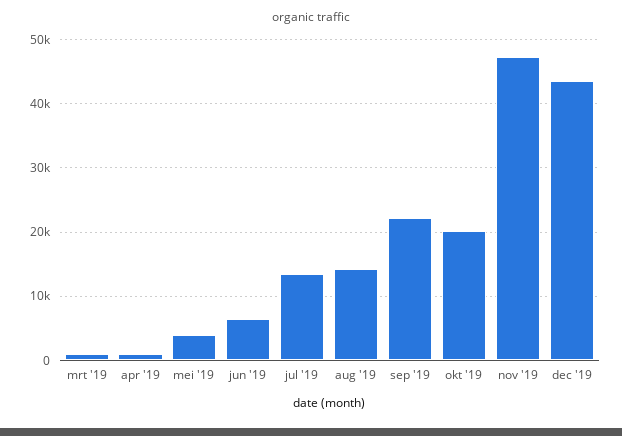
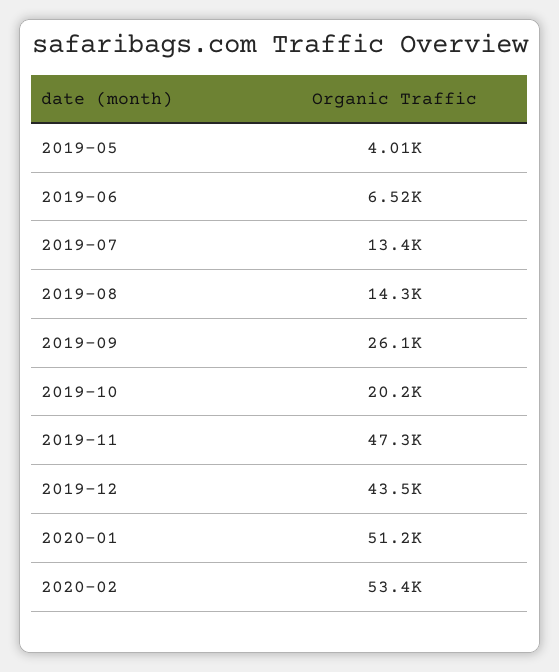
mrt '19: 1000 -> none
apr '19: 1000 -> none
sep '19: 22000 -> 26100
2020-01: none -> 51200
2020-02: none -> 53400

